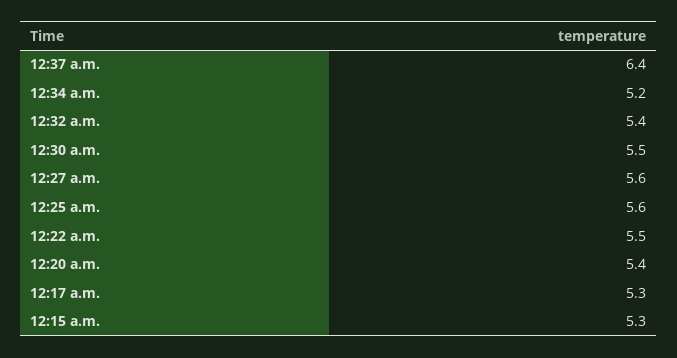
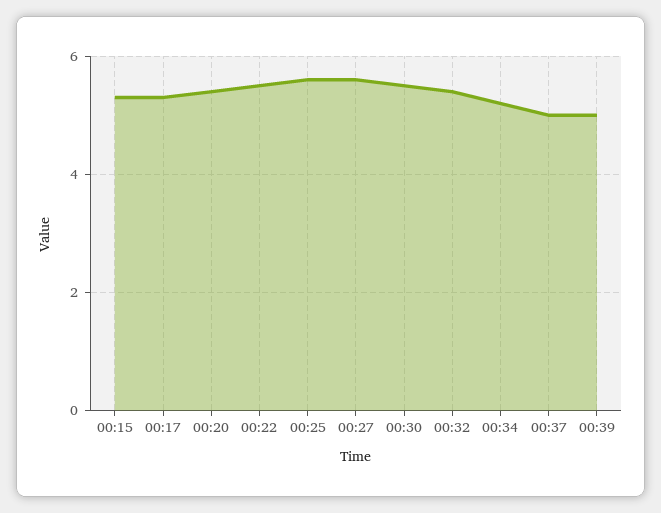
12:37 a.m.: 6.4 -> 5
00:39: none -> 5

